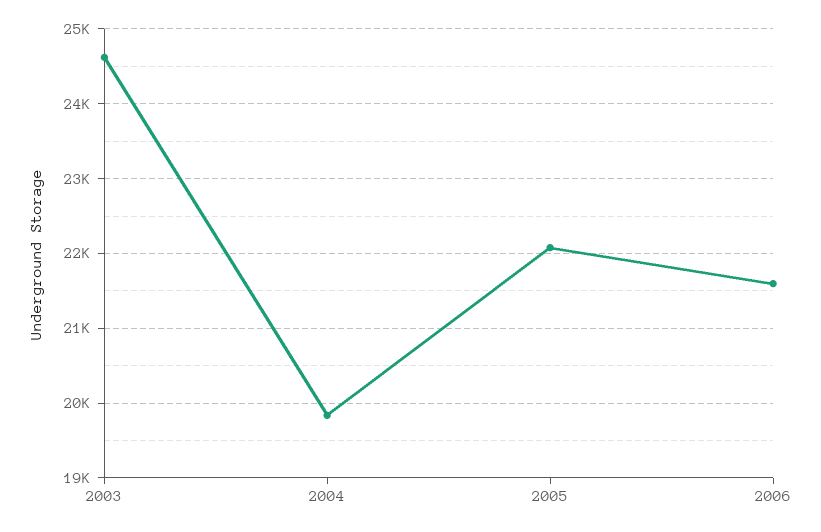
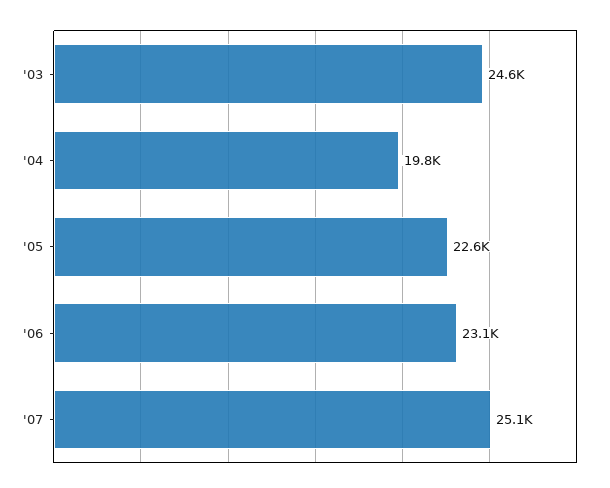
2005: 22100 -> 22600
2006: 21600 -> 23100
'07: none -> 25100

